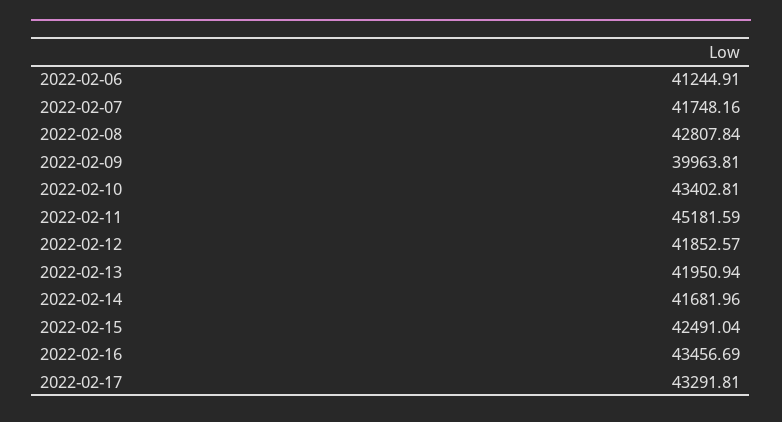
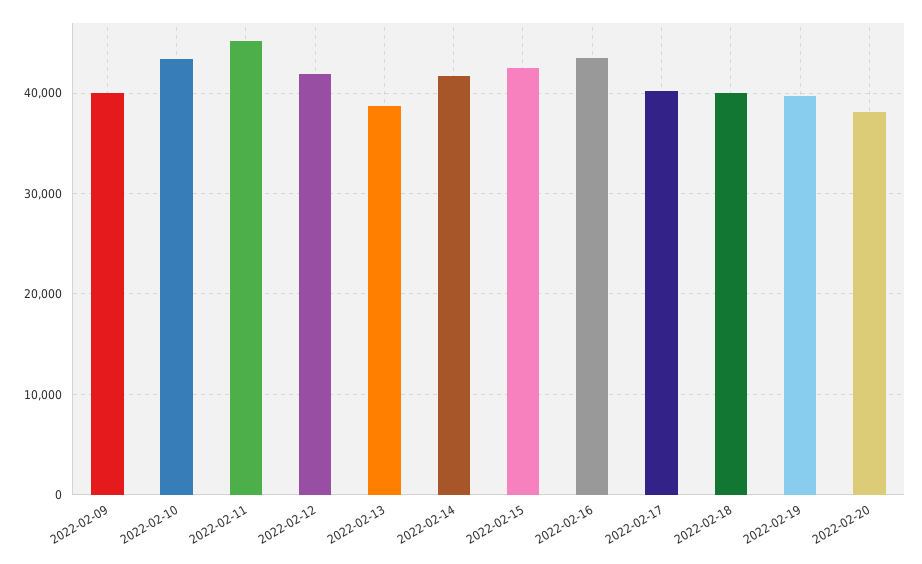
2022-02-06: 41244.91 -> none
2022-02-07: 41748.16 -> none
2022-02-08: 42807.84 -> none
2022-02-13: 41950.94 -> 39000
2022-02-17: 43291.81 -> 40000
2022-02-18: none -> 40000
2022-02-19: none -> 40000
2022-02-20: none -> 38000

